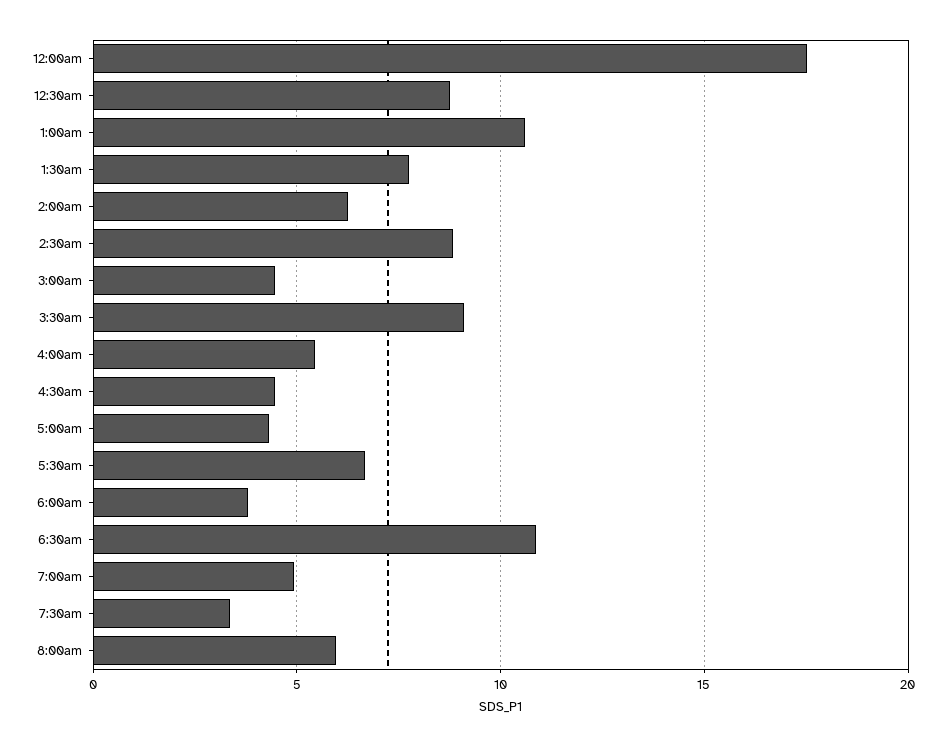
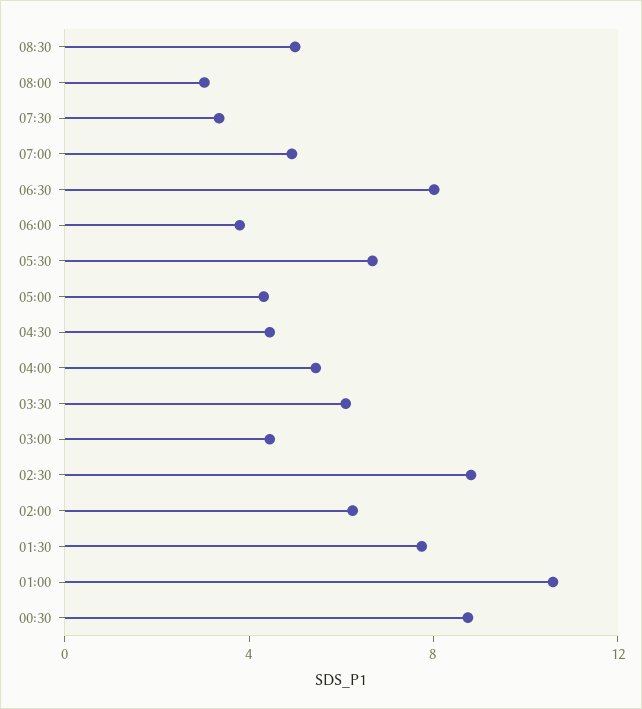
12:00am: 17.5 -> none
3:30am: 9 -> 6
6:30am: 11 -> 8
8:00am: 6 -> 3
08:30: none -> 5

